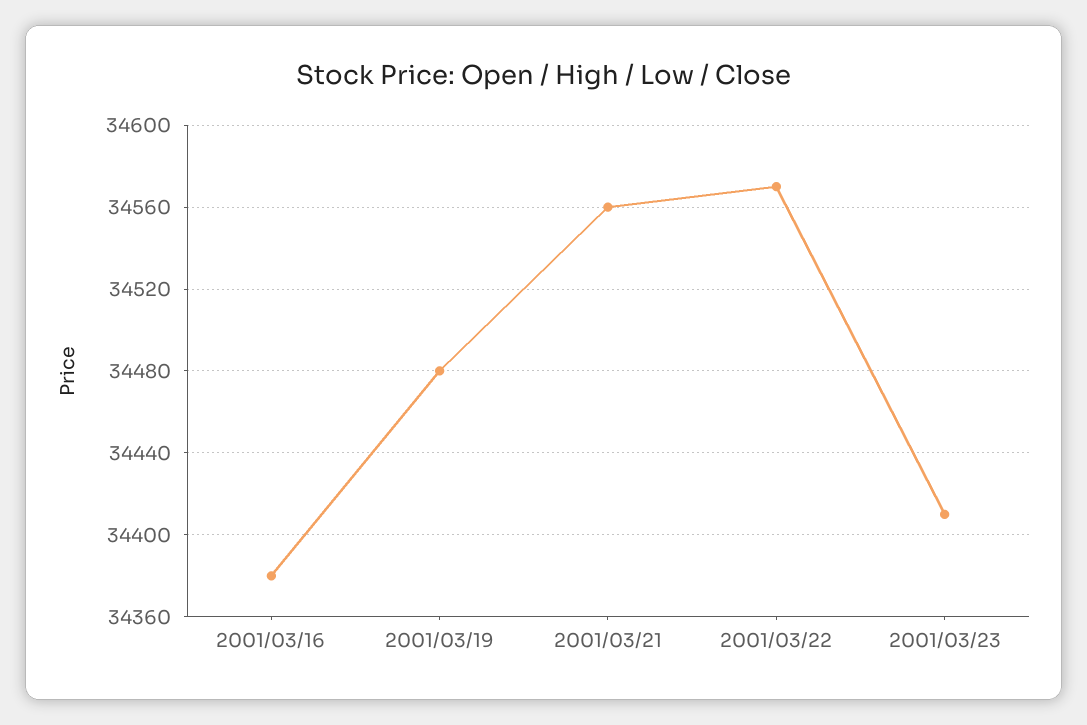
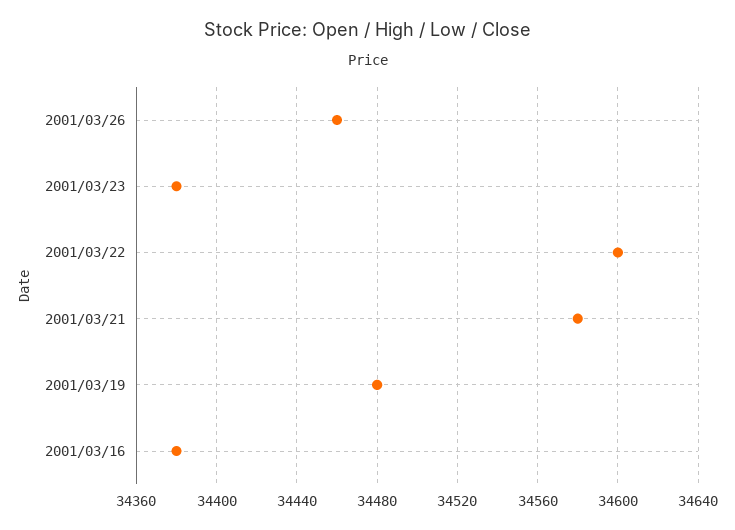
2001/03/21: 34560 -> 34580
2001/03/22: 34570 -> 34600
2001/03/23: 34410 -> 34380
2001/03/26: none -> 34460

